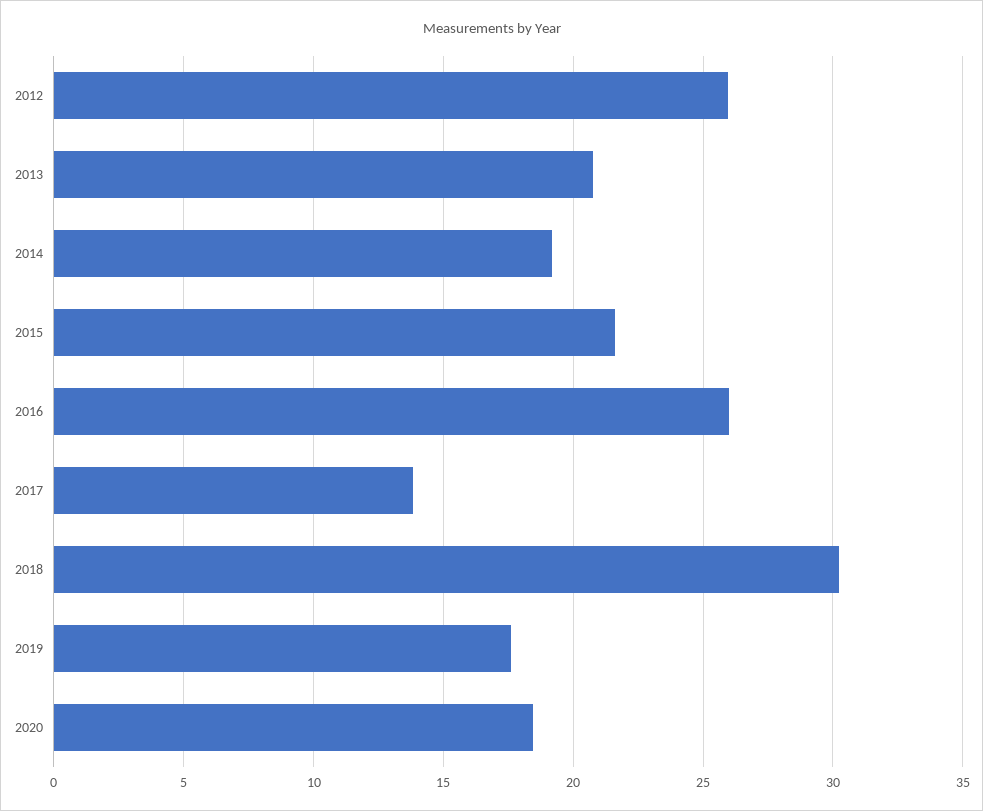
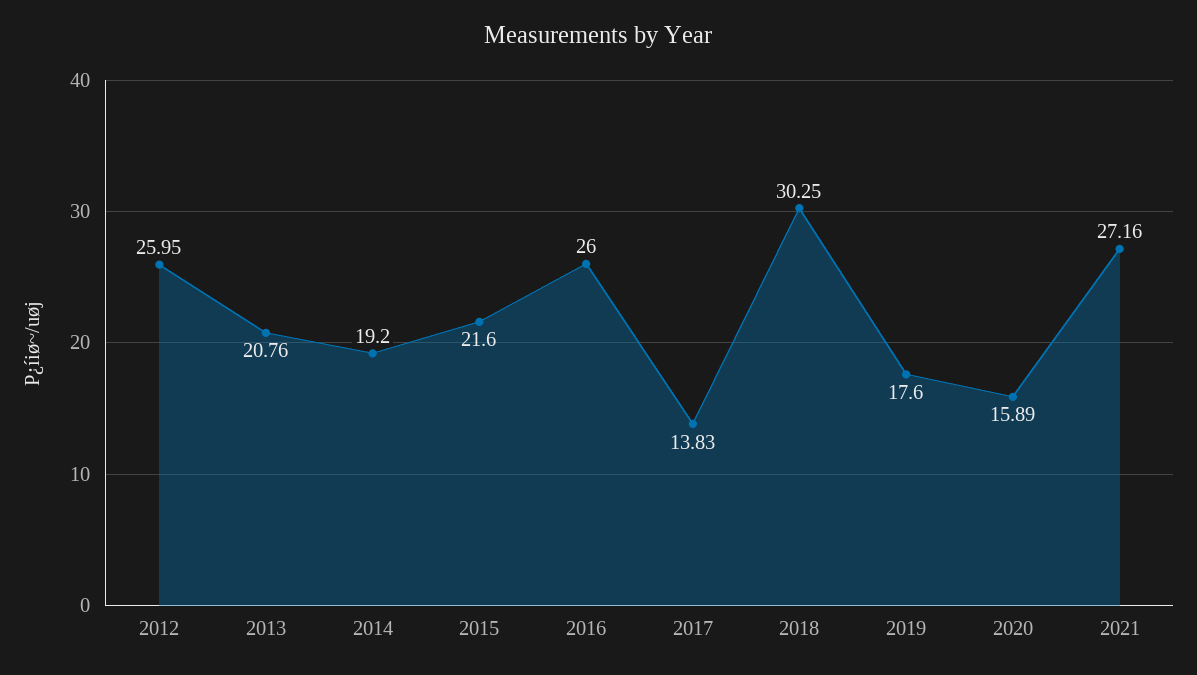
2020: 18.5 -> 15.89
2021: none -> 27.16

